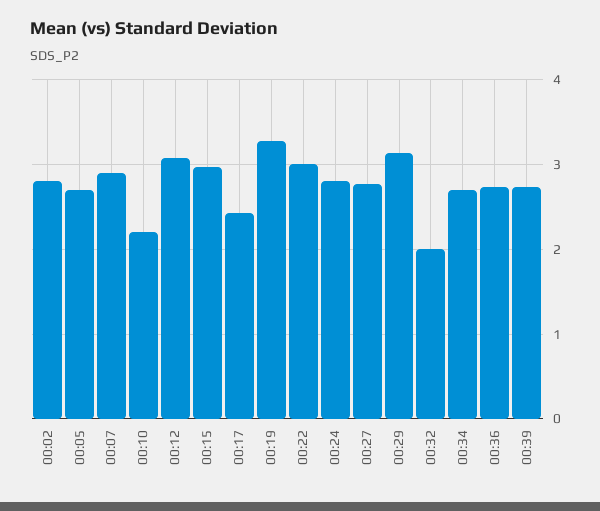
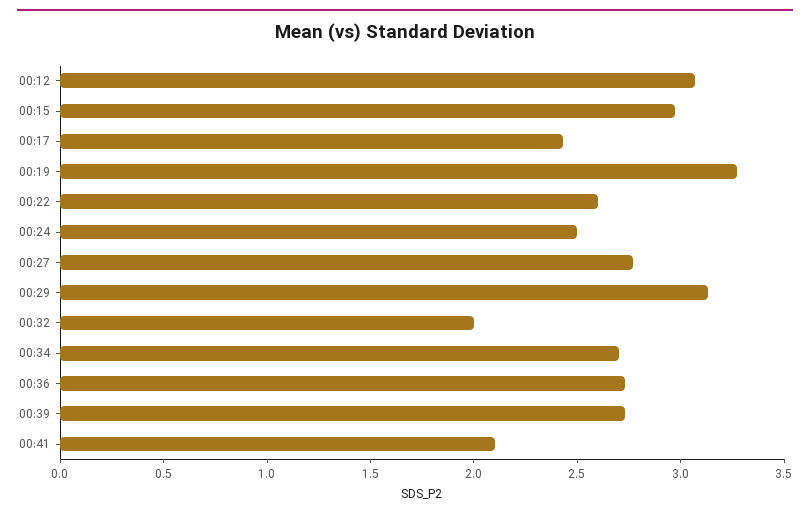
00:02: 2.8 -> none
00:05: 2.7 -> none
00:07: 2.9 -> none
00:10: 2.2 -> none
00:22: 3 -> 2.6
00:24: 2.8 -> 2.5
00:41: none -> 2.1

